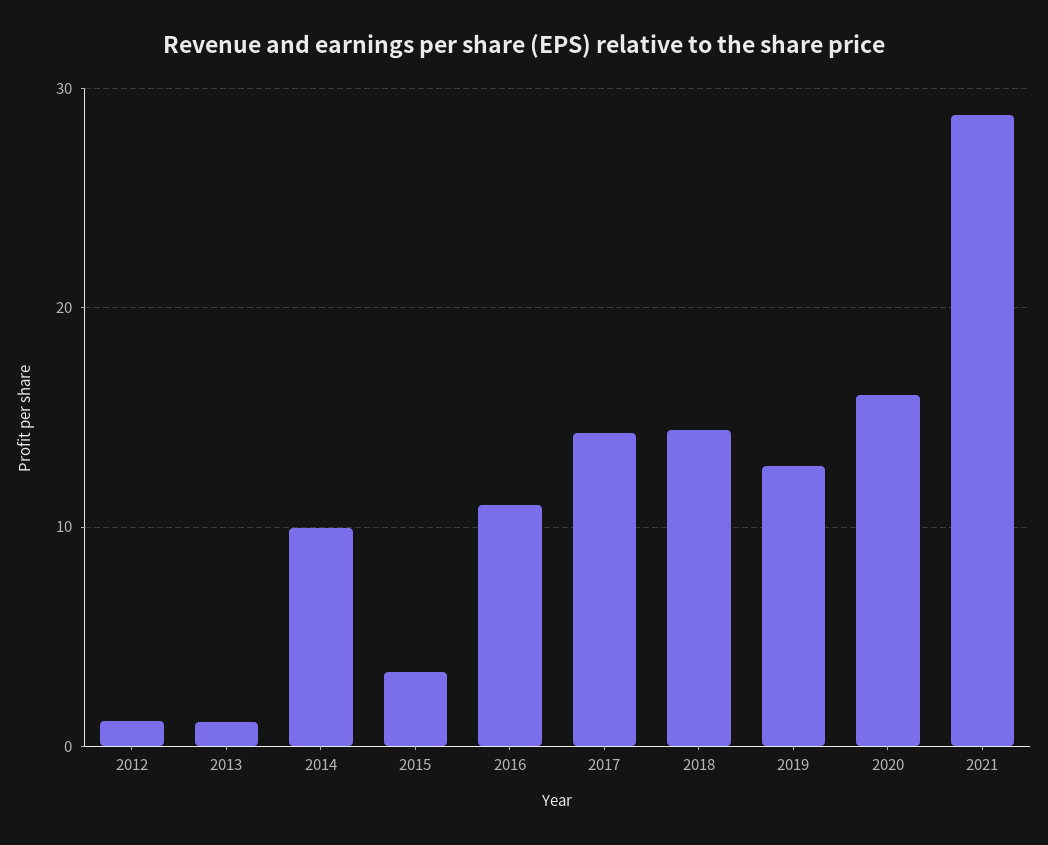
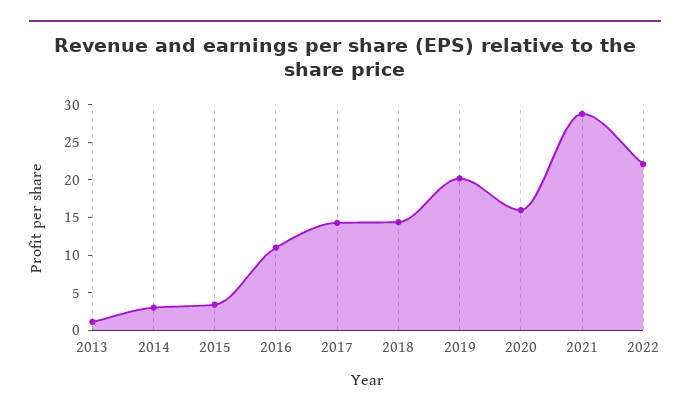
2012: 1 -> none
2014: 10 -> 2.5
2019: 13 -> 20
2022: none -> 22.5

